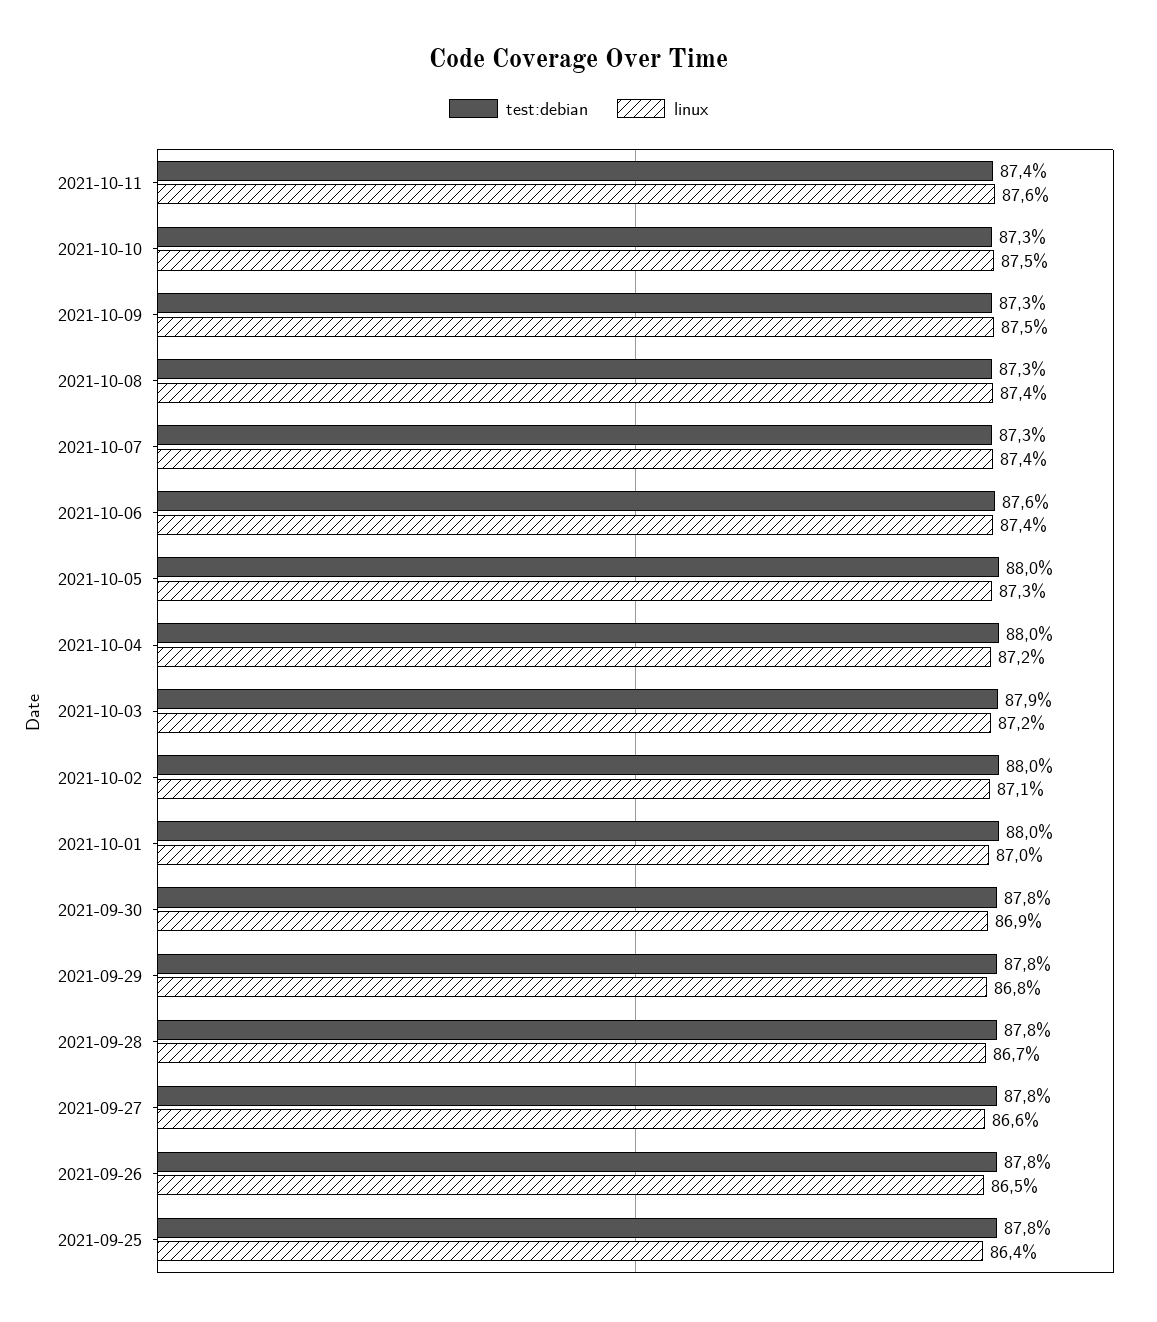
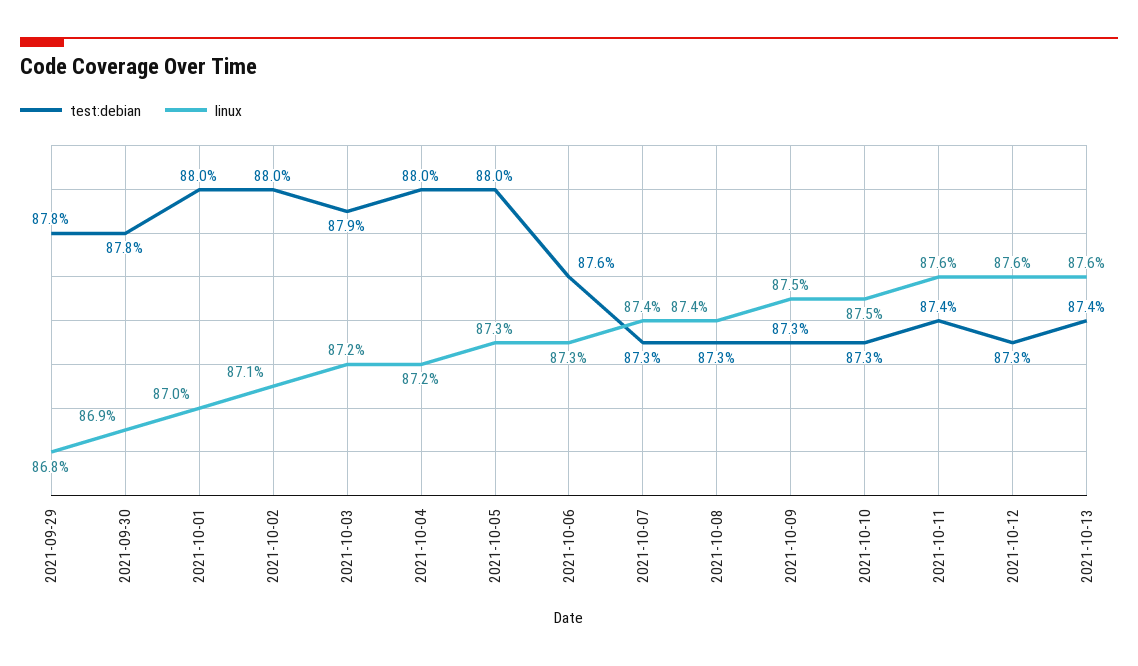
linux, 2021-10-06: 87.4 -> 87.3
test:debian, 2021-09-28: 87.8 -> none
linux, 2021-09-28: 86.7 -> none
test:debian, 2021-09-27: 87.8 -> none
linux, 2021-09-27: 86.6 -> none
test:debian, 2021-09-26: 87.8 -> none
linux, 2021-09-26: 86.5 -> none
test:debian, 2021-09-25: 87.8 -> none
linux, 2021-09-25: 86.4 -> none
test:debian, 2021-10-12: none -> 87.3
linux, 2021-10-12: none -> 87.6
test:debian, 2021-10-13: none -> 87.4
linux, 2021-10-13: none -> 87.6

